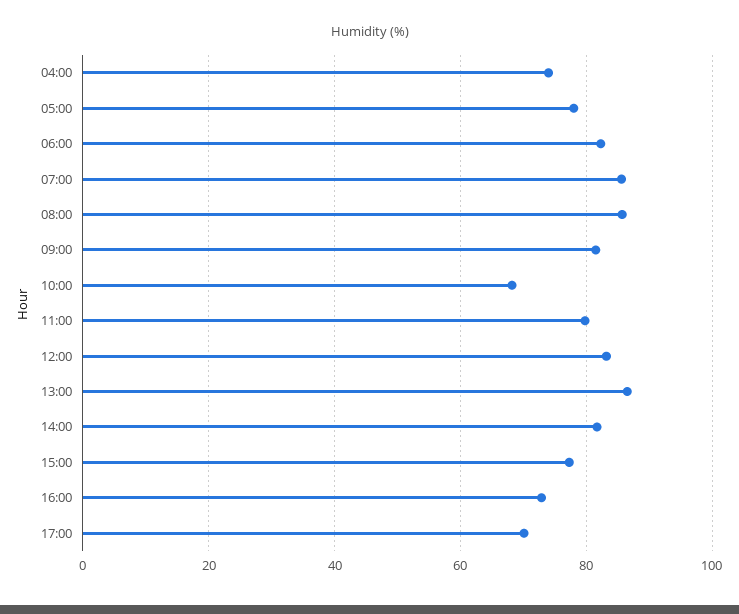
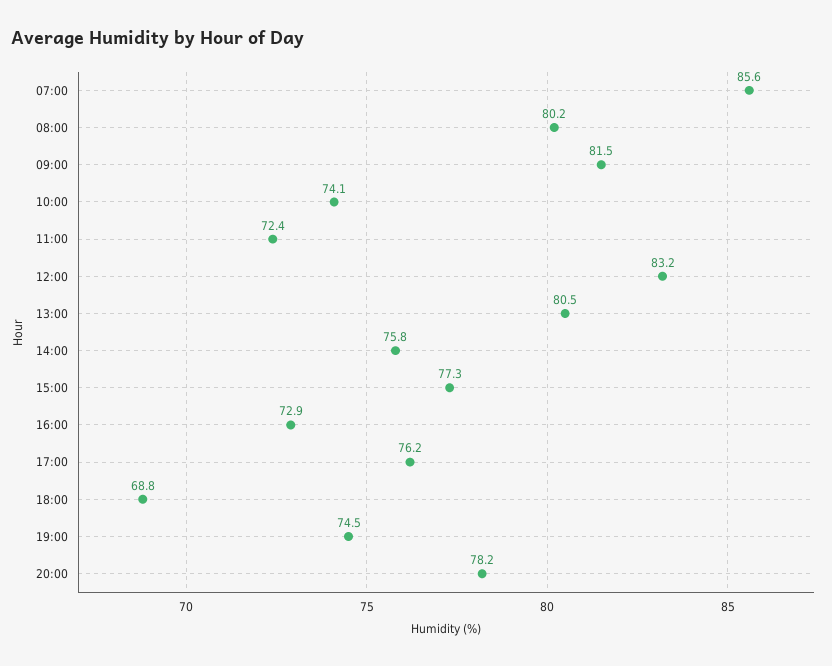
04:00: 74 -> none
05:00: 78 -> none
06:00: 82 -> none
08:00: 86 -> 80.2
10:00: 68 -> 74.1
11:00: 80 -> 72.4
13:00: 86 -> 80.5
14:00: 82 -> 75.8
17:00: 70 -> 76.2
18:00: none -> 68.8
19:00: none -> 74.5
20:00: none -> 78.2

